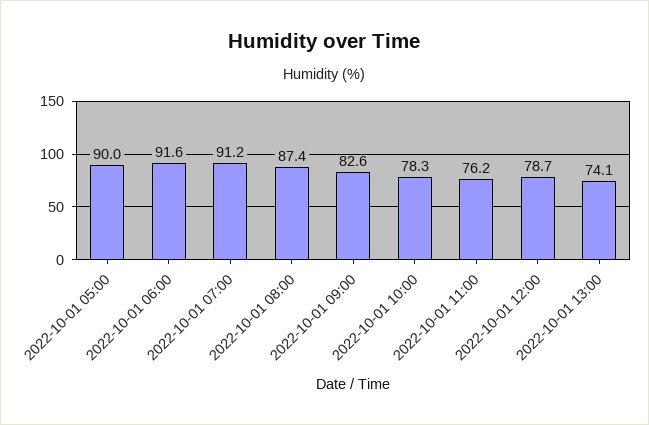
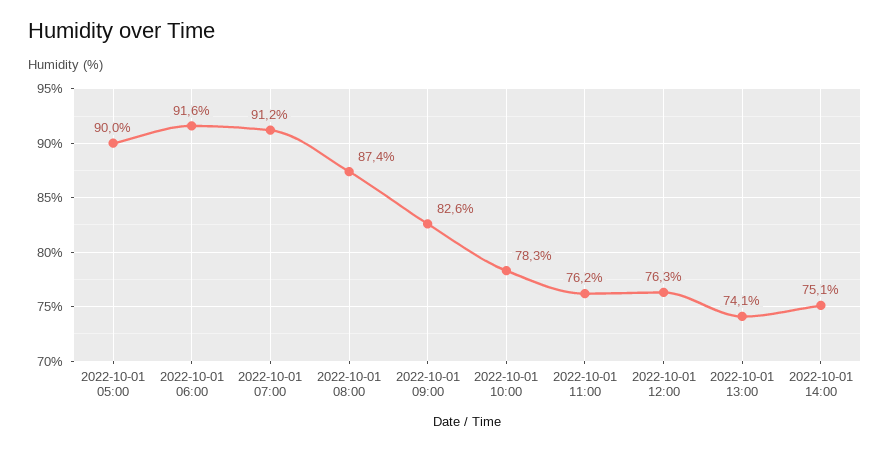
2022-10-01 12:00: 78.7 -> 76.3
2022-10-01 14:00: none -> 75.1

